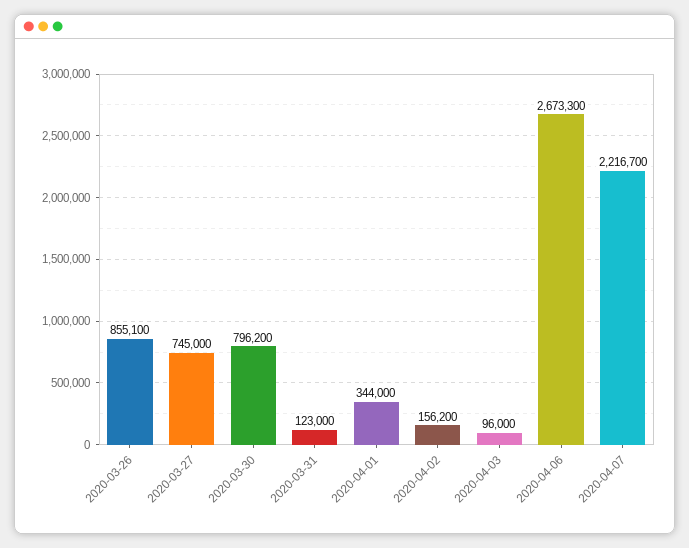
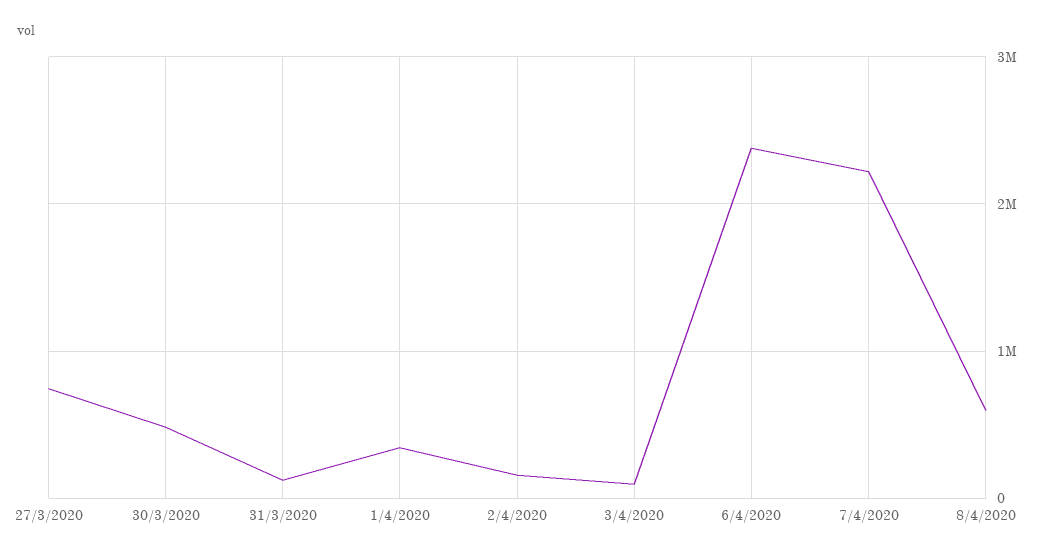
2020-03-26: 855100 -> none
2020-03-30: 796200 -> 500000
2020-04-06: 2673300 -> 2400000
8/4/2020: none -> 600000

